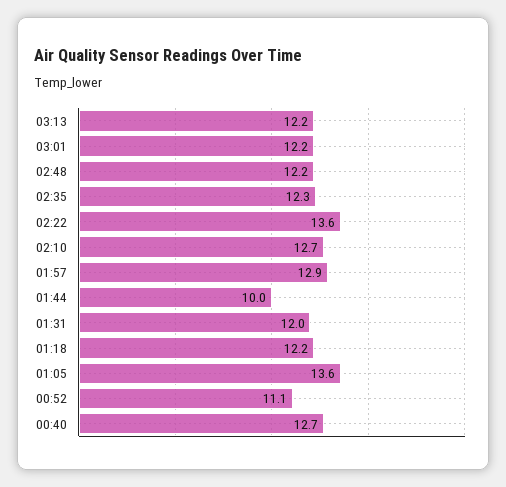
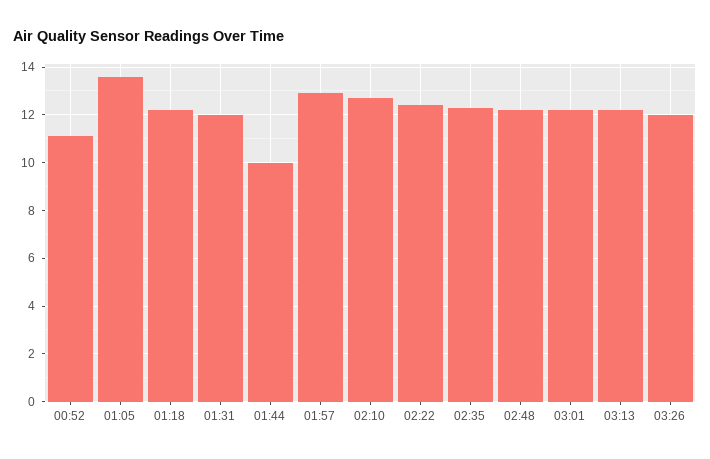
02:22: 13.6 -> 12.5
00:40: 12.7 -> none
03:26: none -> 12

